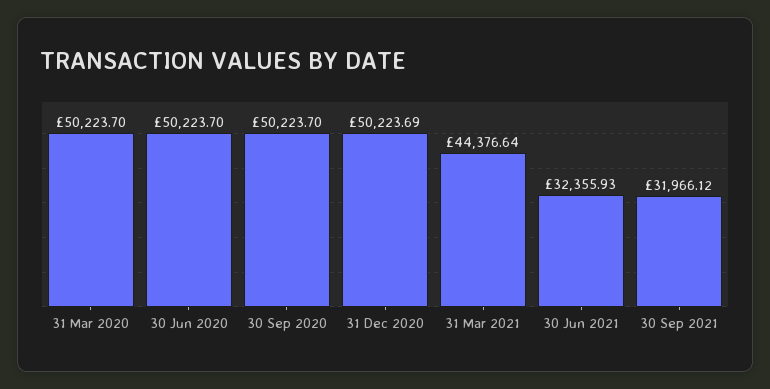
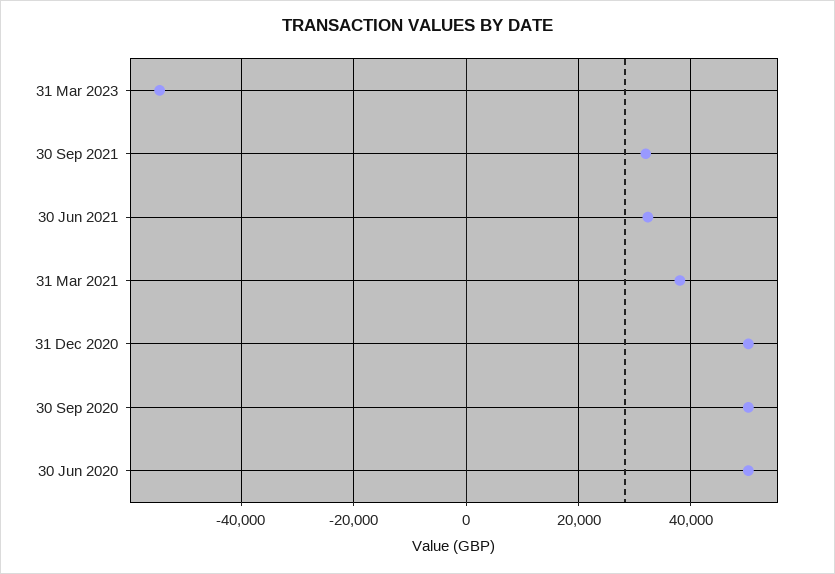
31 Mar 2020: 50223.7 -> none
31 Mar 2021: 44376.64 -> 38000
31 Mar 2023: none -> -54000

